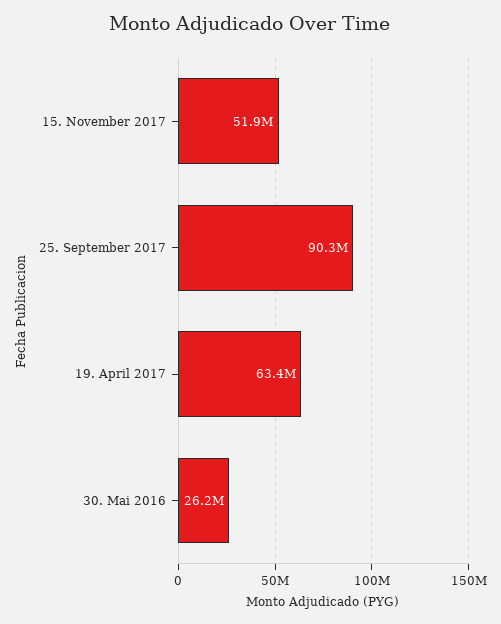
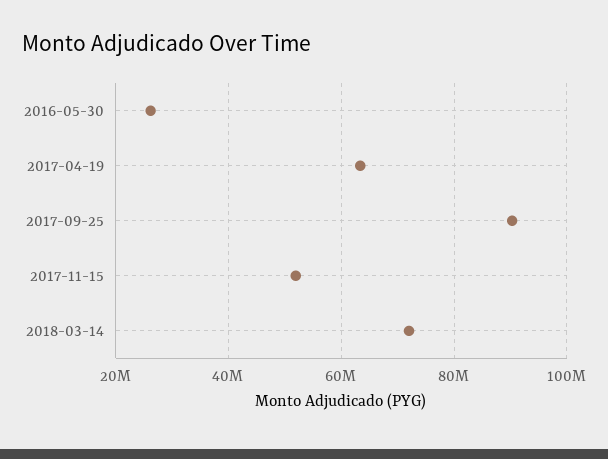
2018-03-14: none -> 72000000

